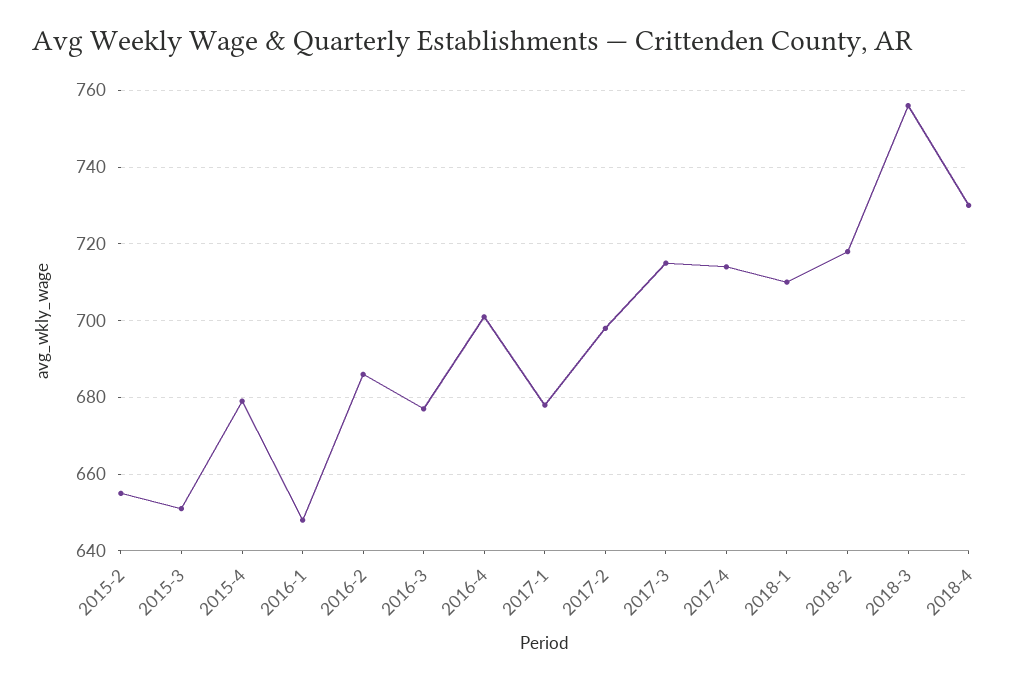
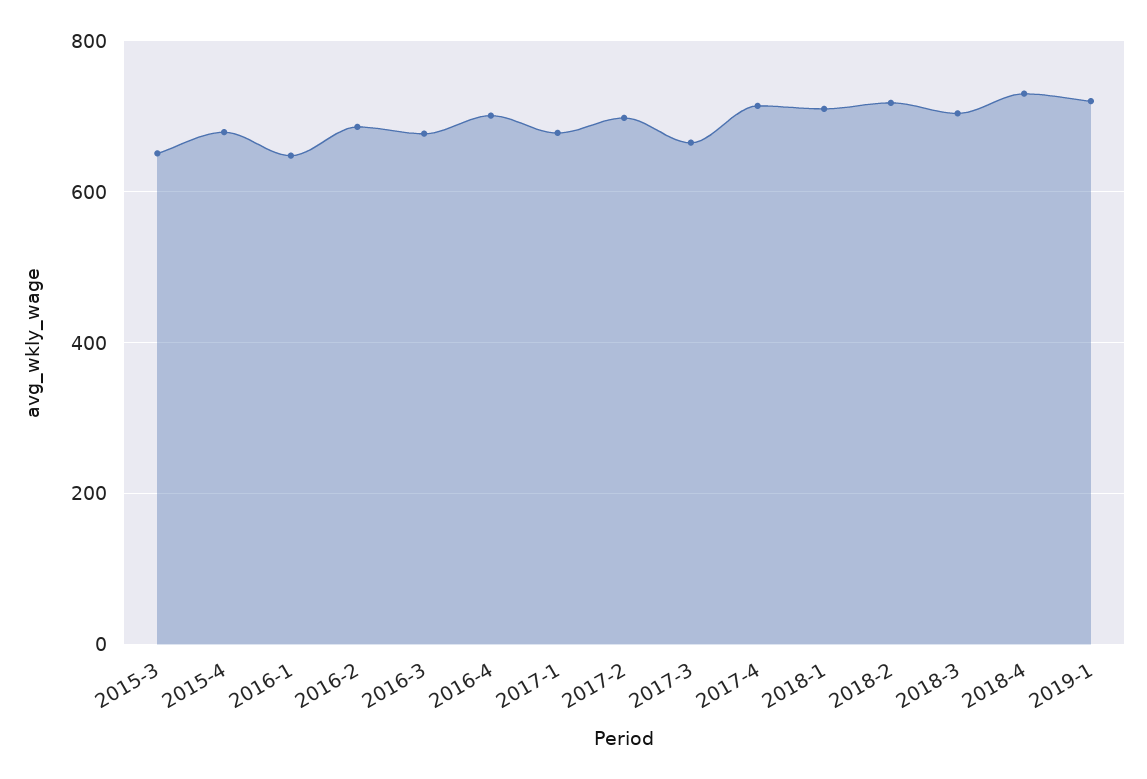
2015-2: 655 -> none
2017-3: 715 -> 660
2018-3: 755 -> 700
2019-1: none -> 720

